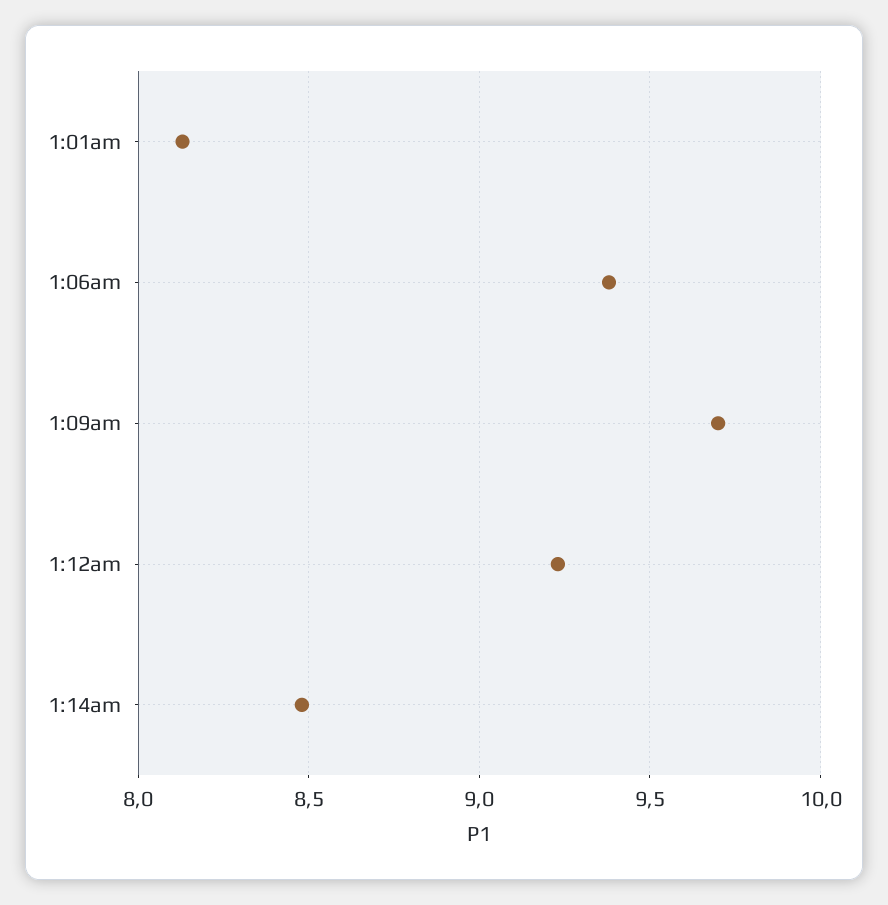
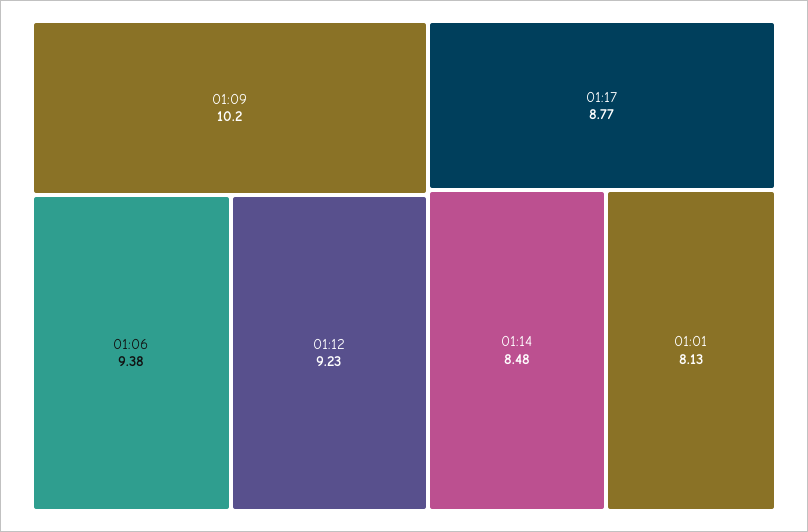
1:09am: 9.7 -> 10.2
01:17: none -> 8.77

